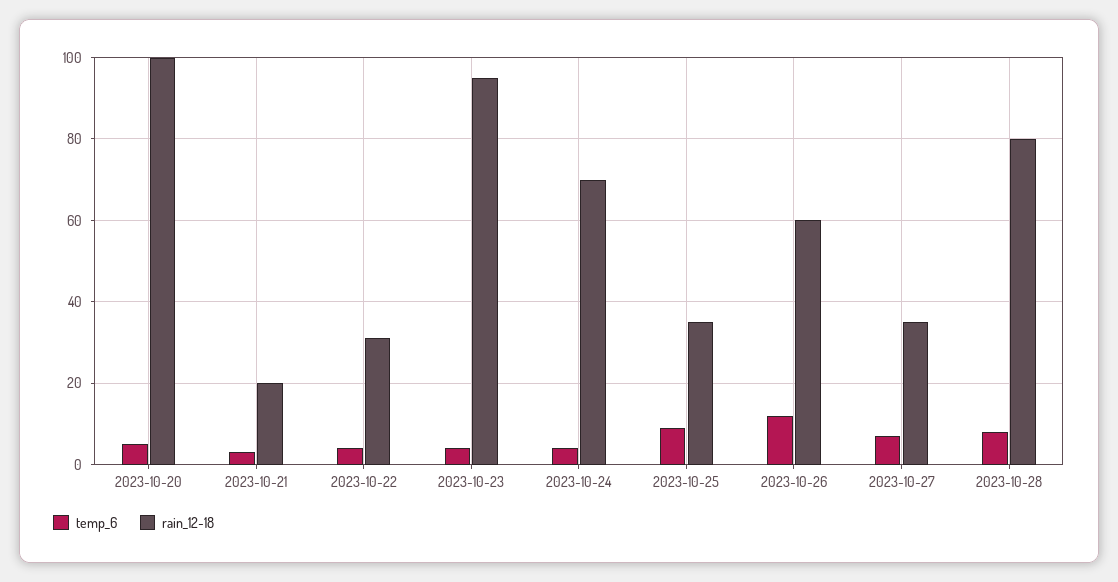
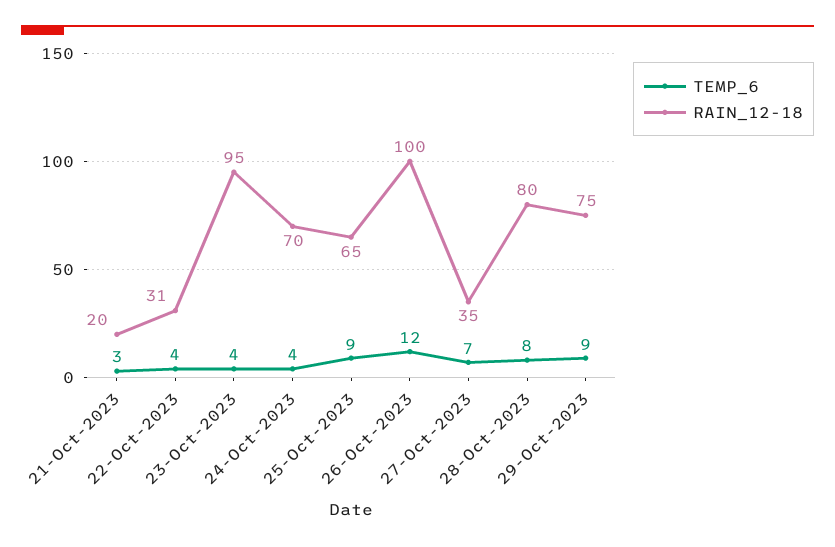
temp_6, 2023-10-20: 5 -> none
rain_12-18, 2023-10-20: 100 -> none
rain_12-18, 2023-10-25: 35 -> 65
rain_12-18, 2023-10-26: 60 -> 100
temp_6, 29-Oct-2023: none -> 9
rain_12-18, 29-Oct-2023: none -> 75

